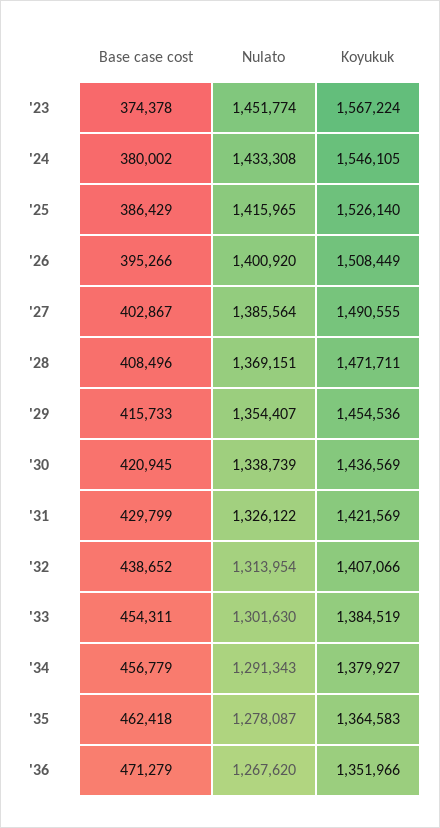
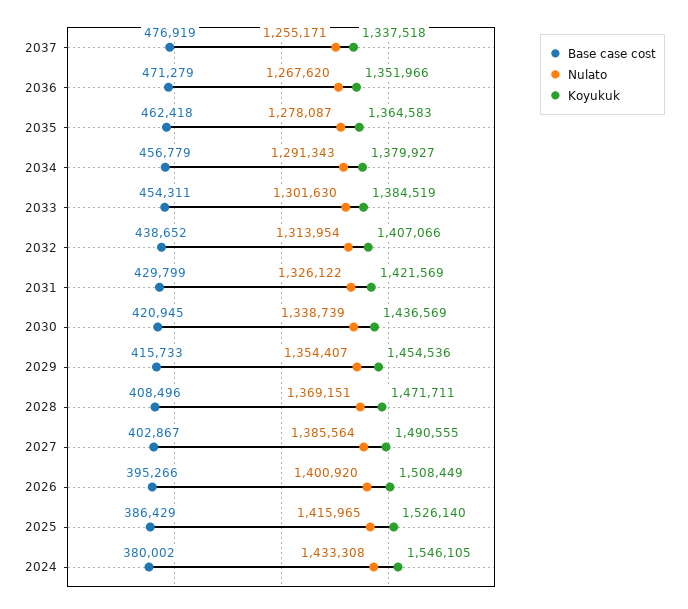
Base case cost, '23: 374378 -> none
Nulato, '23: 1451774 -> none
Koyukuk, '23: 1567224 -> none
Base case cost, 2037: none -> 476919
Nulato, 2037: none -> 1255171
Koyukuk, 2037: none -> 1337518

